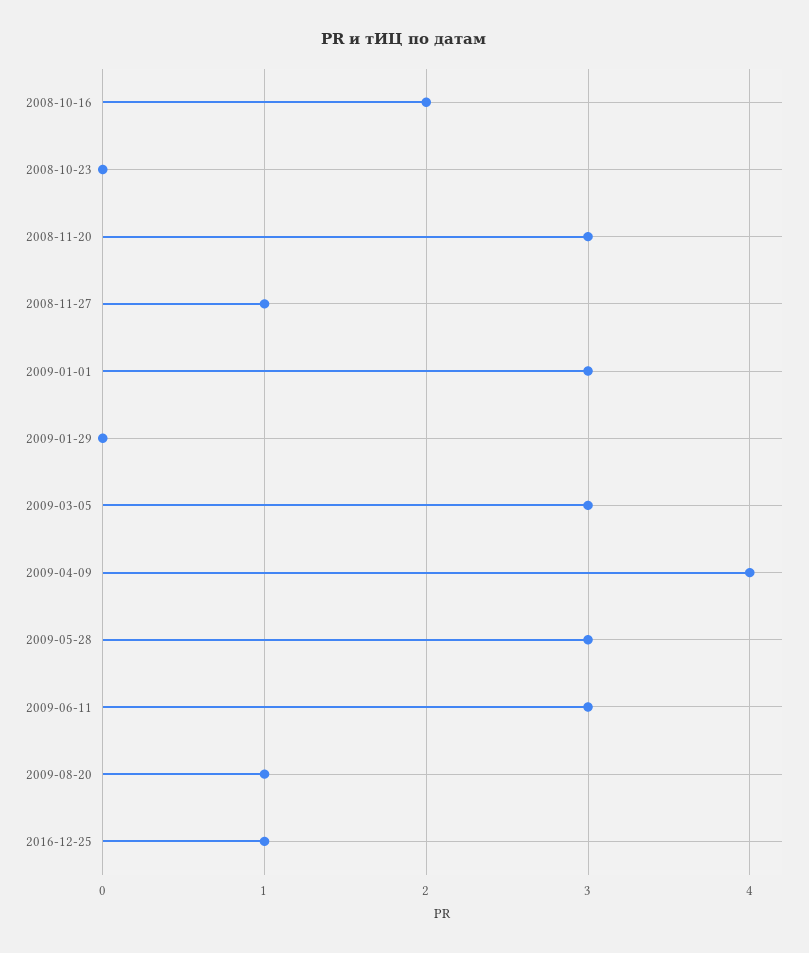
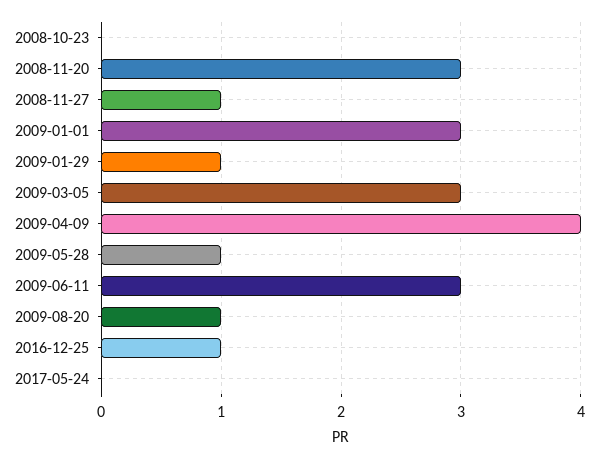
2008-10-16: 2 -> none
2009-01-29: 0 -> 1
2009-05-28: 3 -> 1
2017-05-24: none -> 0

